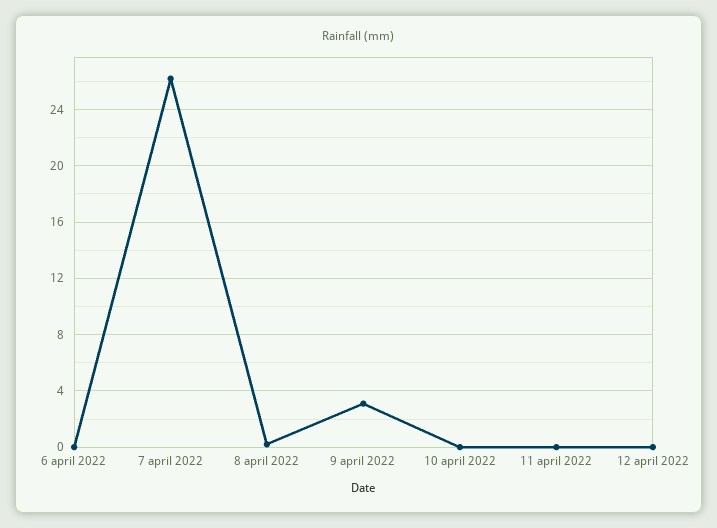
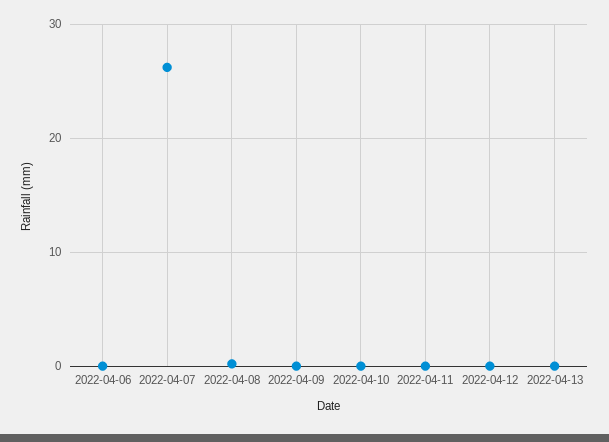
9 april 2022: 3 -> 0
2022-04-13: none -> 0

